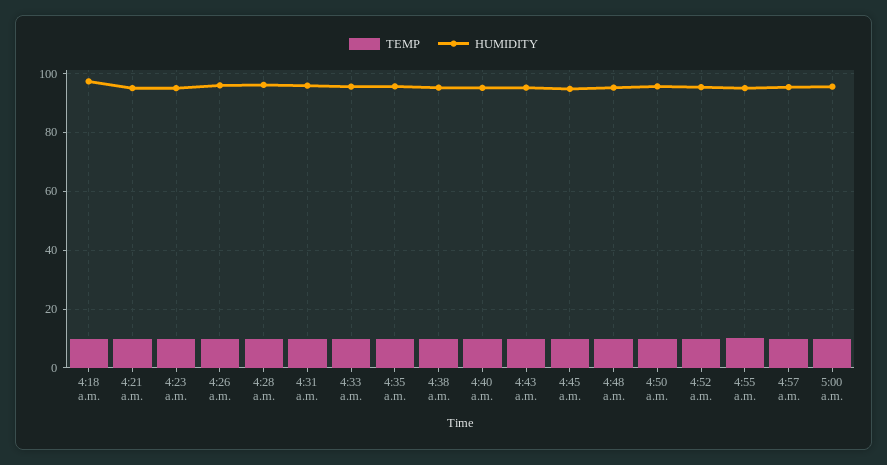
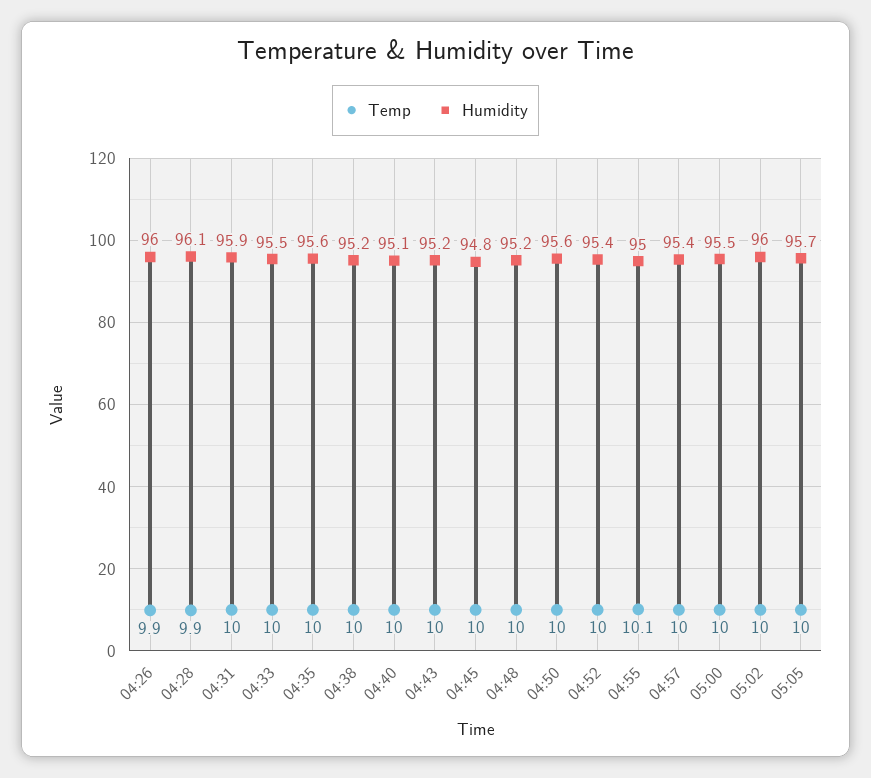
TEMP, 4:18 a.m.: 10 -> none
HUMIDITY, 4:18 a.m.: 97.5 -> none
TEMP, 4:21 a.m.: 10 -> none
HUMIDITY, 4:21 a.m.: 95 -> none
TEMP, 4:23 a.m.: 10 -> none
HUMIDITY, 4:23 a.m.: 95 -> none
TEMP, 05:02: none -> 10
HUMIDITY, 05:02: none -> 96
TEMP, 05:05: none -> 10
HUMIDITY, 05:05: none -> 95.7

